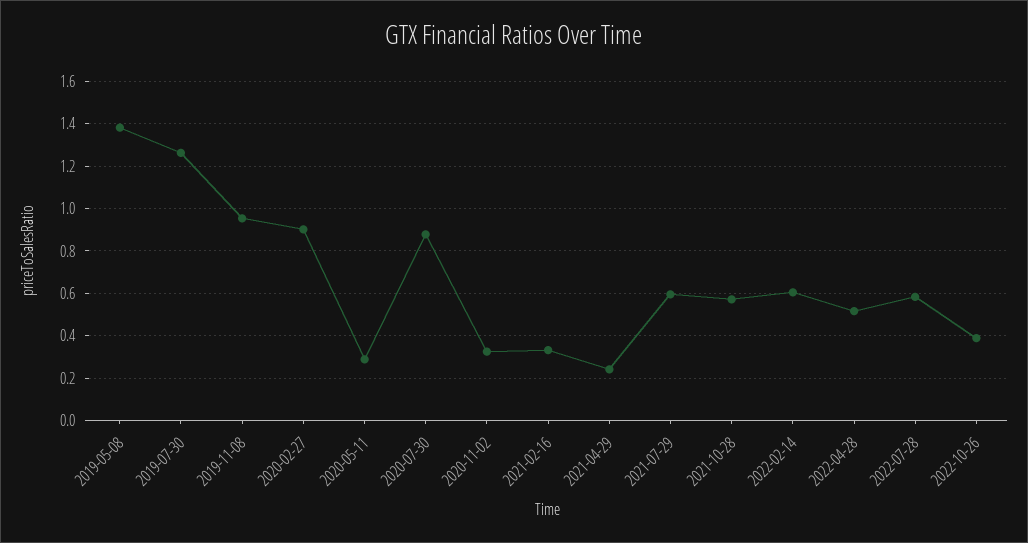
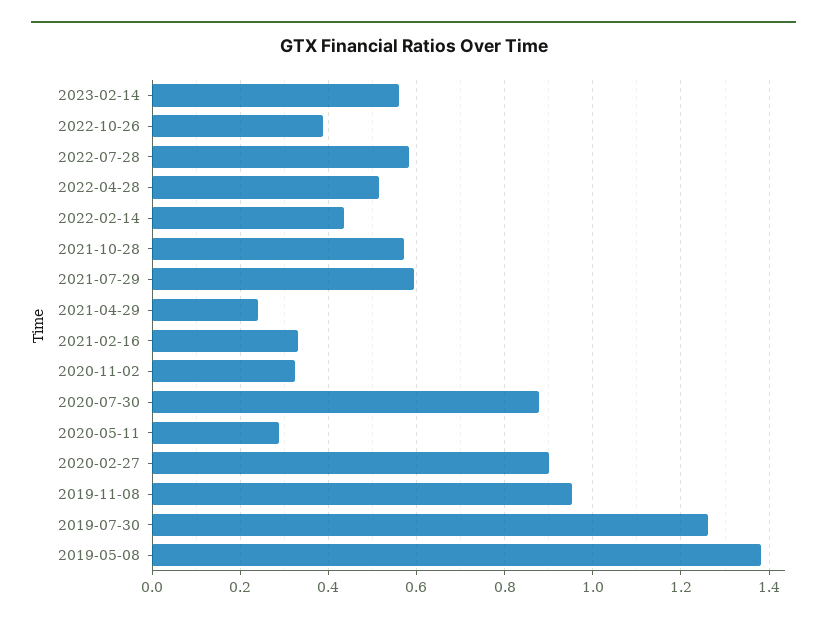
2022-02-14: 0.6 -> 0.44
2023-02-14: none -> 0.56

